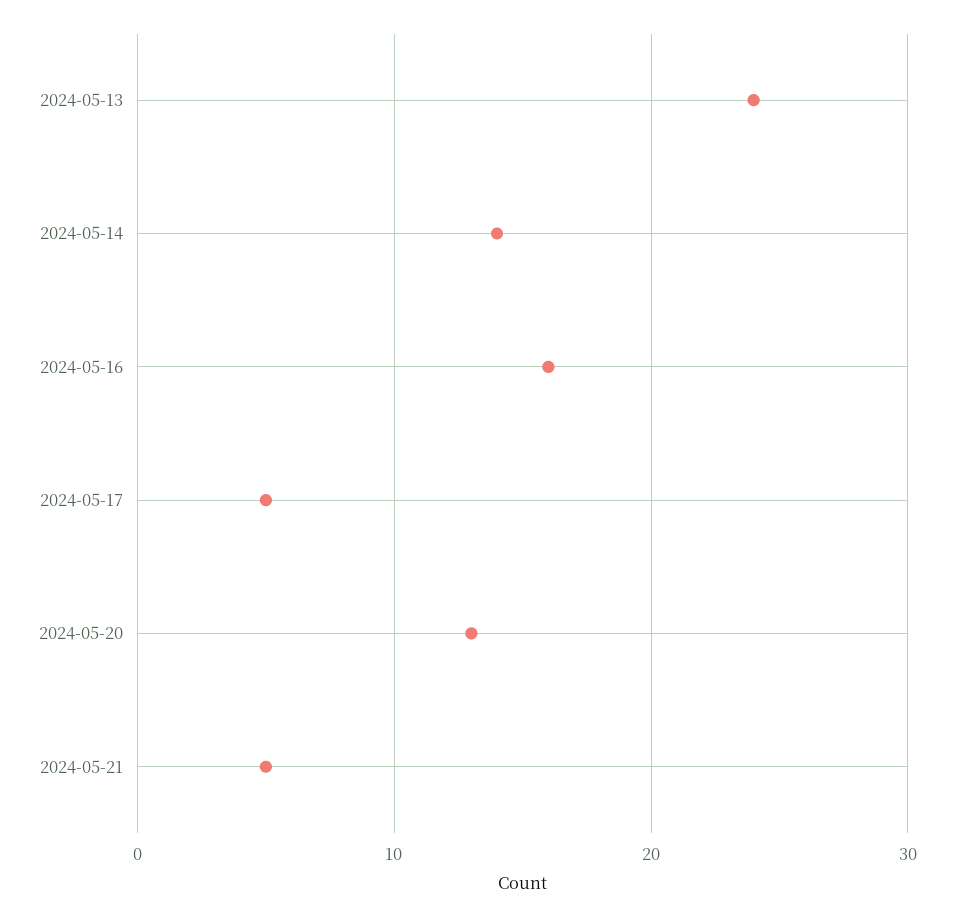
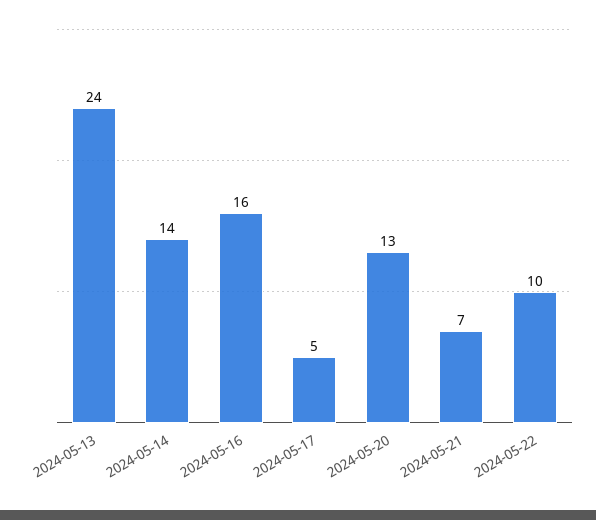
2024-05-21: 5 -> 7
2024-05-22: none -> 10

